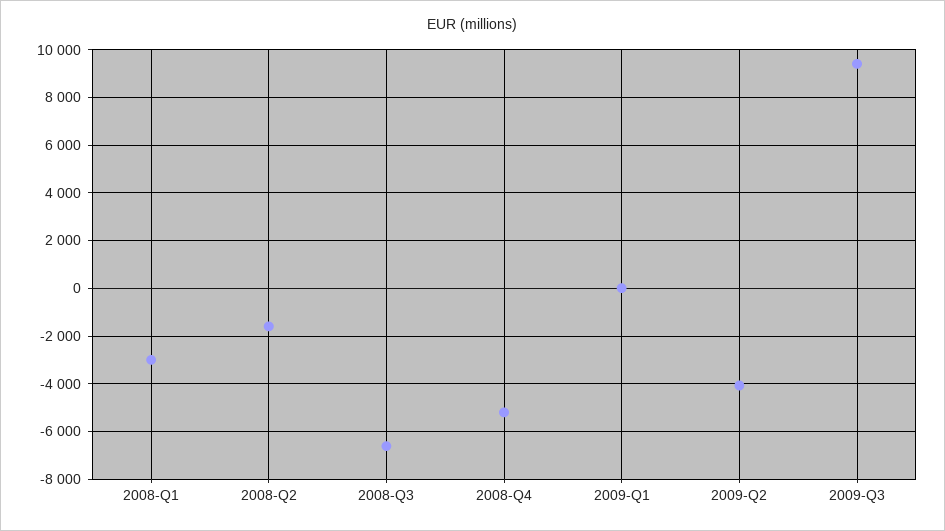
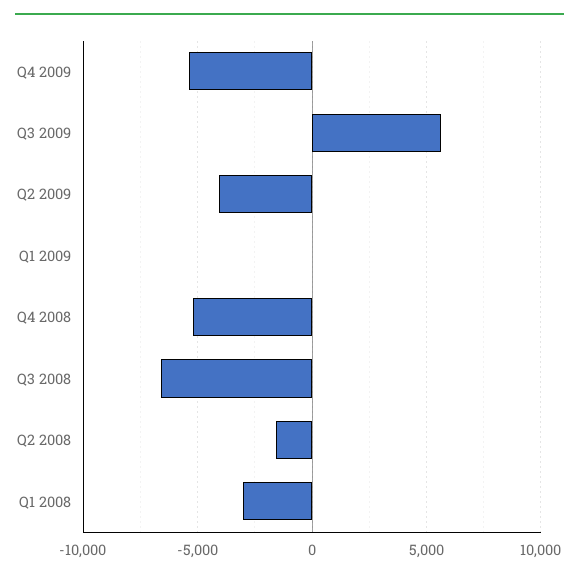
2009-Q3: 9500 -> 5500
Q4 2009: none -> -5500

